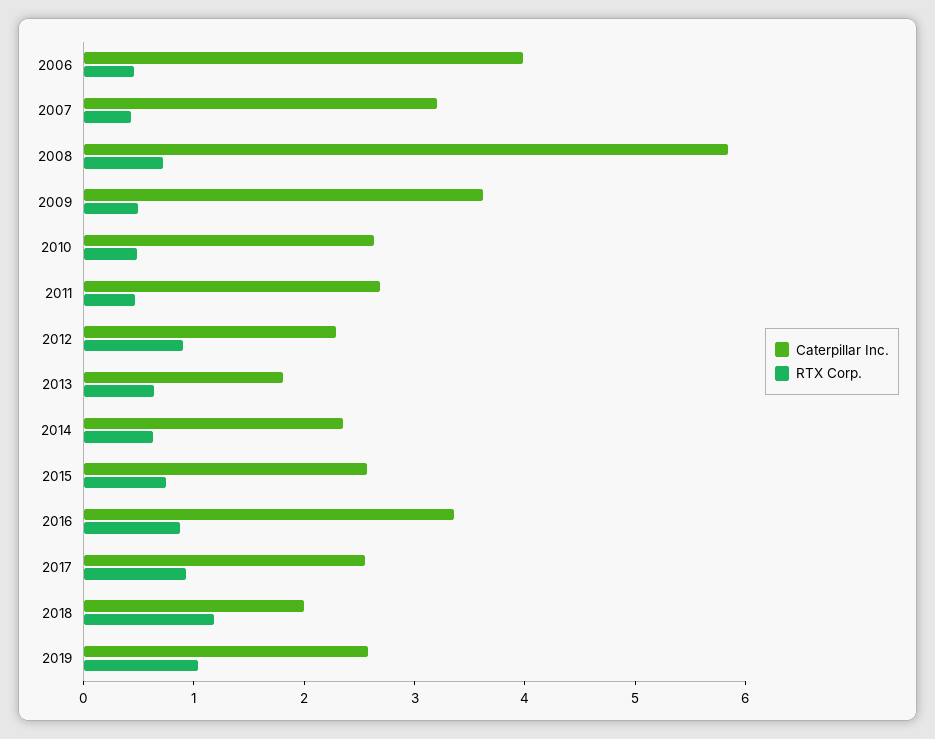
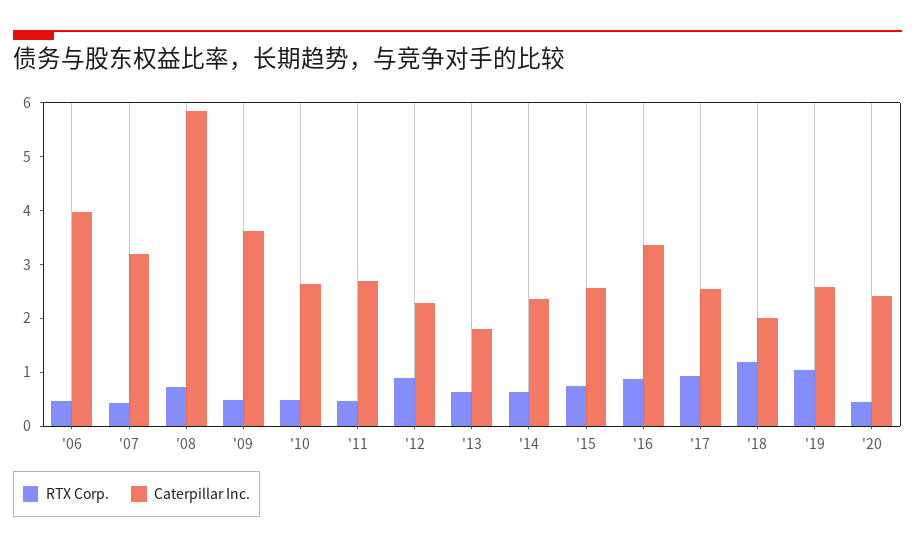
RTX Corp., '20: none -> 0.4
Caterpillar Inc., '20: none -> 2.4

